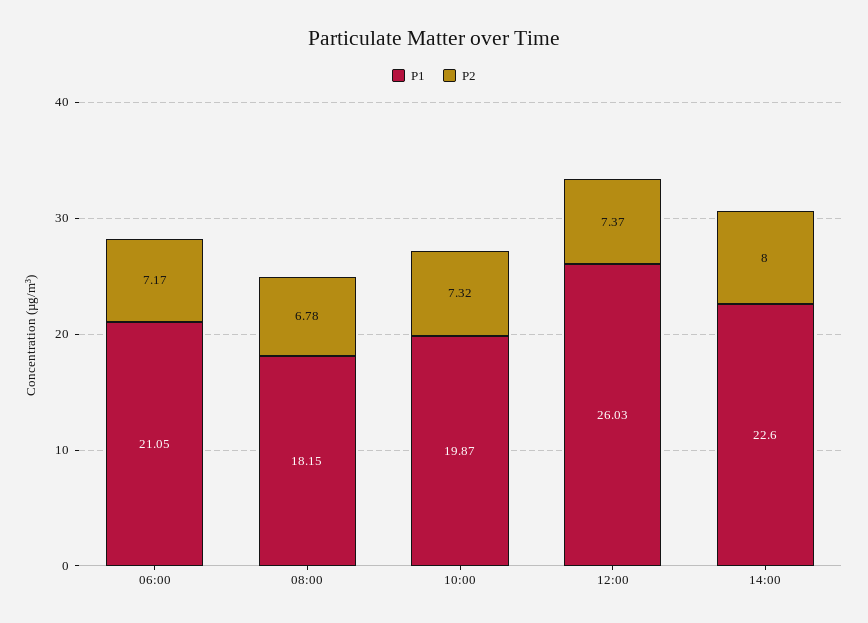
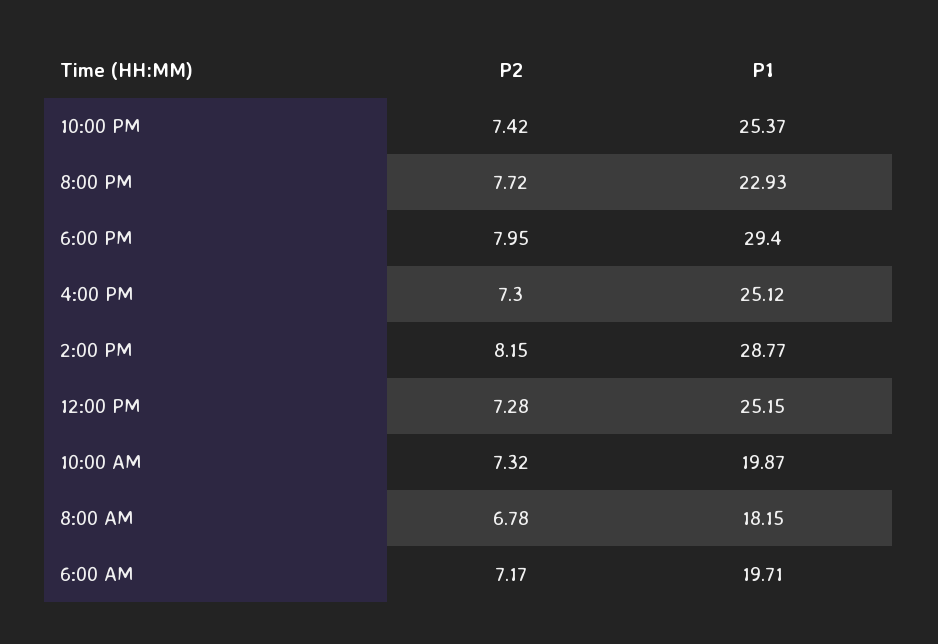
P1, 06:00: 21.05 -> 19.71
P1, 12:00: 26.03 -> 25.15
P2, 12:00: 7.37 -> 7.28
P1, 14:00: 22.6 -> 28.77
P2, 14:00: 8 -> 8.15
P2, 10:00 PM: none -> 7.42
P1, 10:00 PM: none -> 25.37
P2, 8:00 PM: none -> 7.72
P1, 8:00 PM: none -> 22.93
P2, 6:00 PM: none -> 7.95
P1, 6:00 PM: none -> 29.4
P2, 4:00 PM: none -> 7.3
P1, 4:00 PM: none -> 25.12

